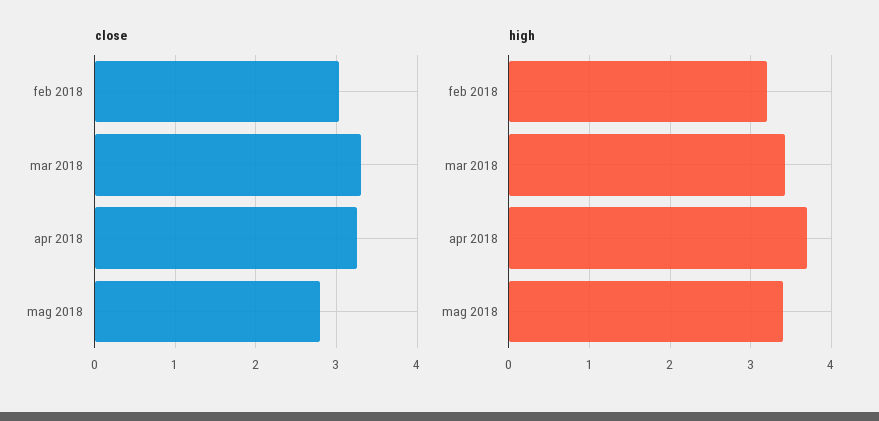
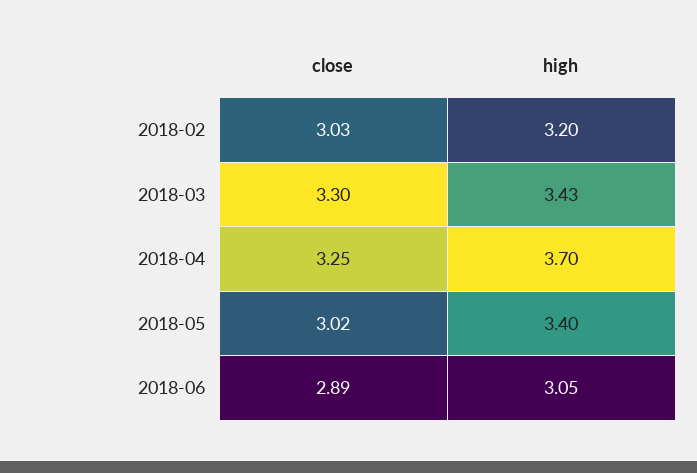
close, mag 2018: 2.8 -> 3.02
close, 2018-06: none -> 2.89
high, 2018-06: none -> 3.05

